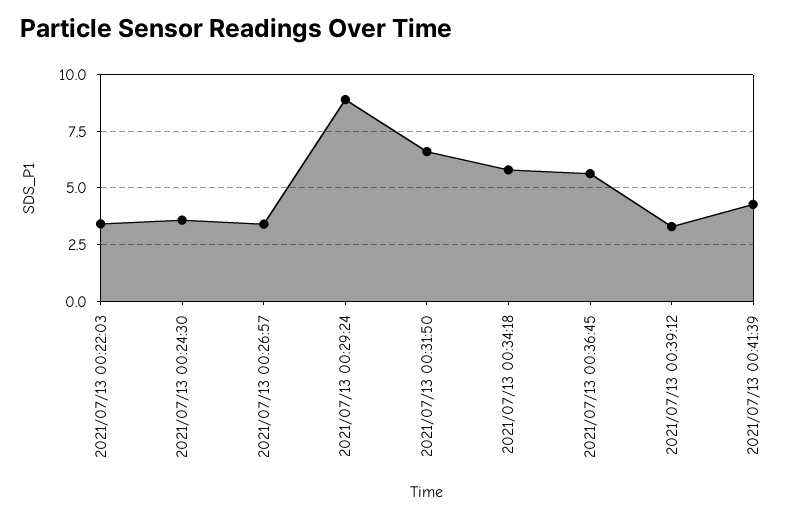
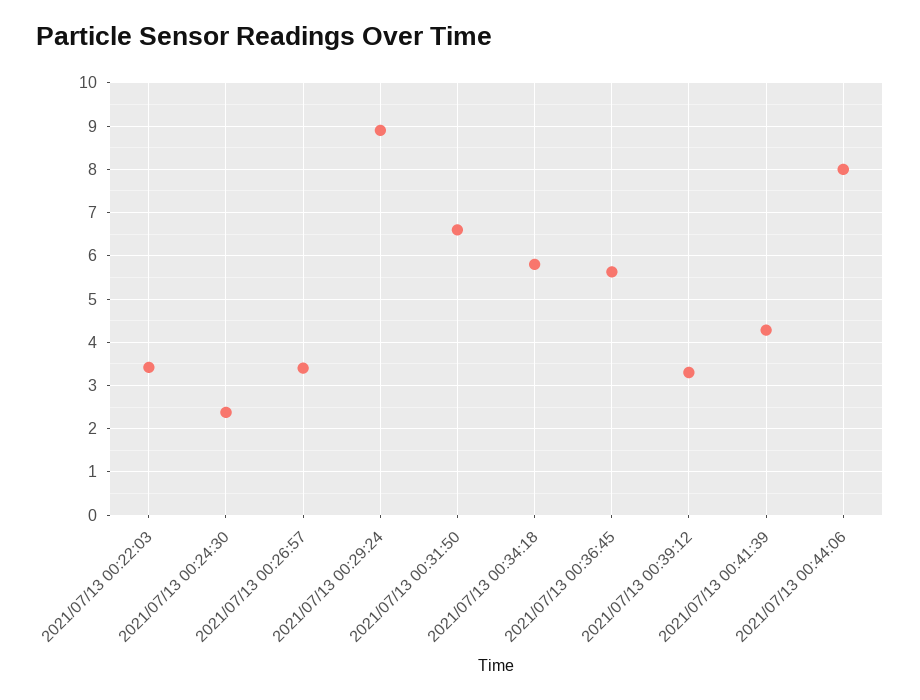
2021/07/13 00:24:30: 3.5 -> 2.4
2021/07/13 00:44:06: none -> 8

